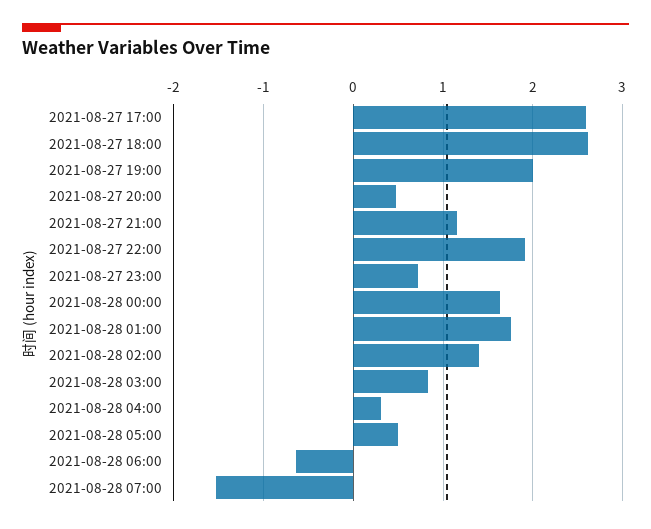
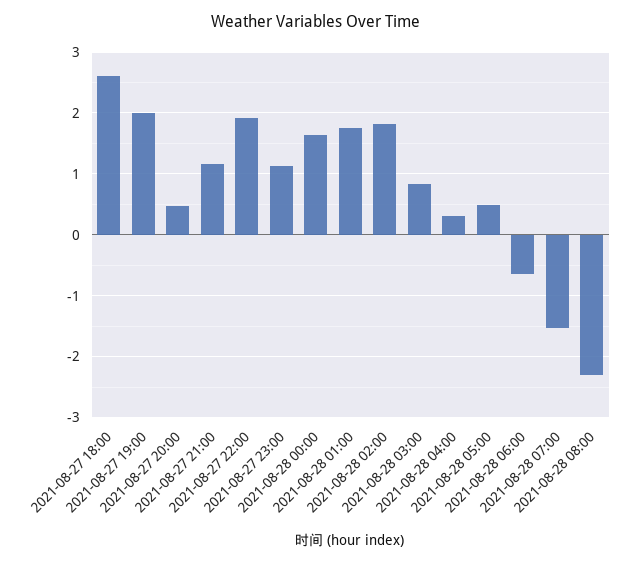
2021-08-27 17:00: 2.6 -> none
2021-08-27 23:00: 0.7 -> 1.1
2021-08-28 02:00: 1.4 -> 1.8
2021-08-28 08:00: none -> -2.3

